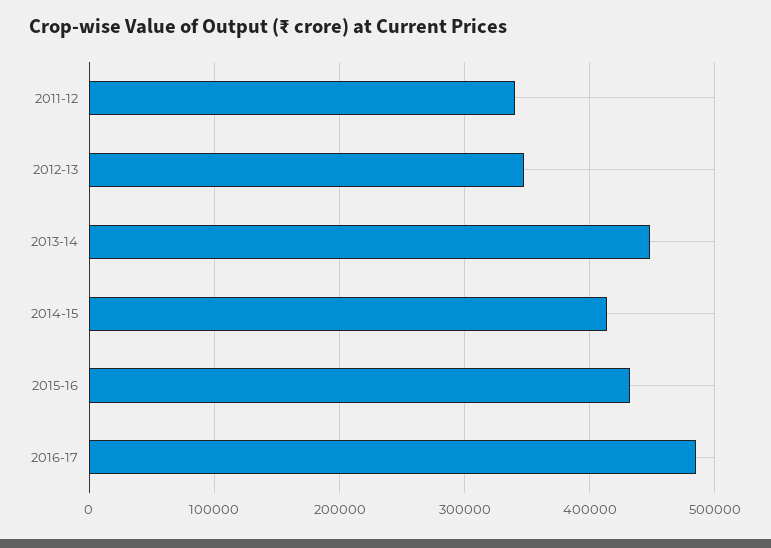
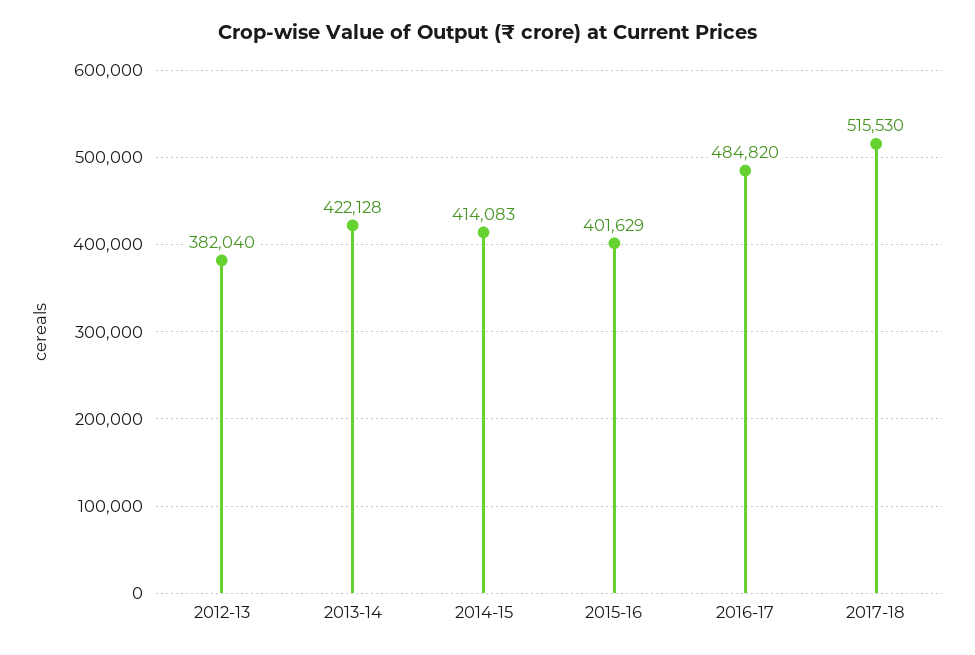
2011-12: 340000 -> none
2012-13: 350000 -> 382040
2013-14: 450000 -> 422128
2015-16: 430000 -> 401629
2017-18: none -> 515530

